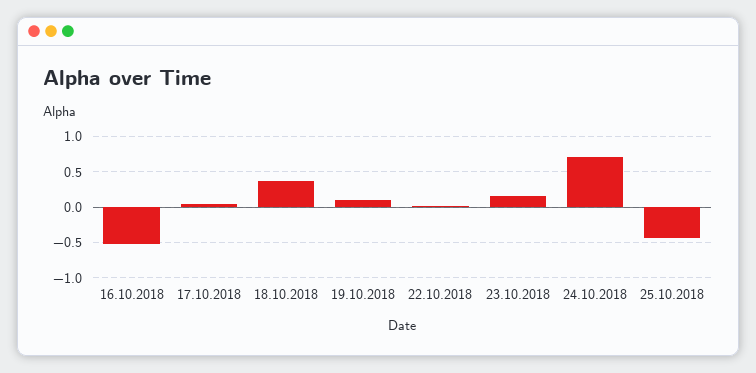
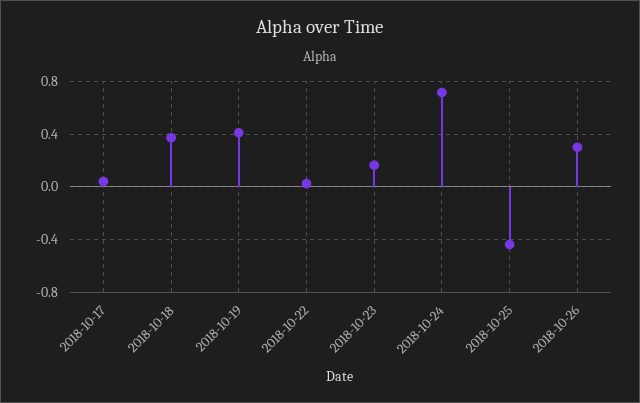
16.10.2018: -0.5 -> none
19.10.2018: 0.1 -> 0.4
2018-10-26: none -> 0.3

